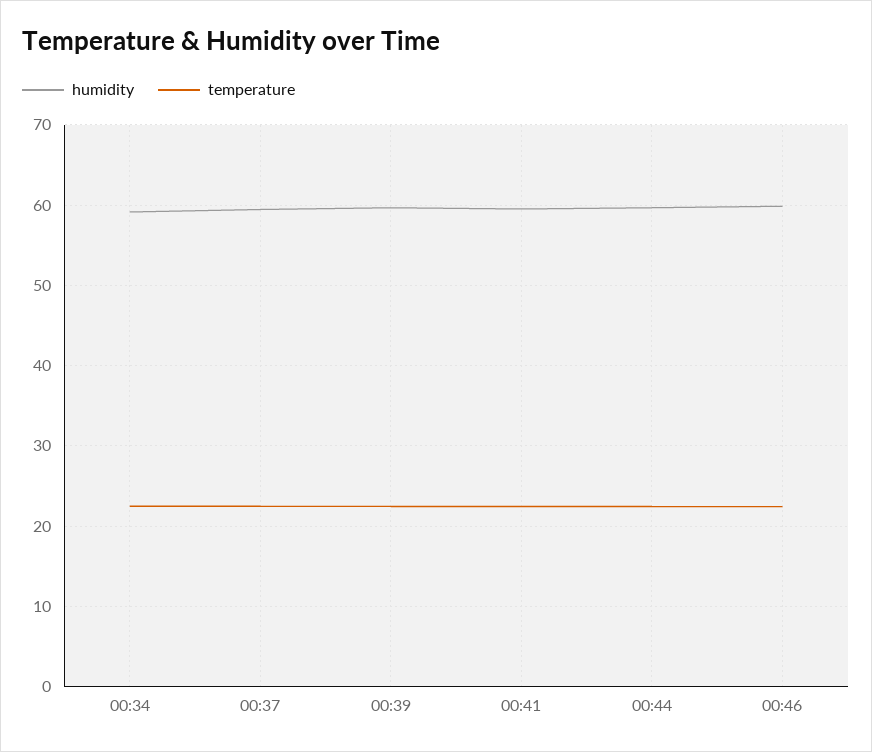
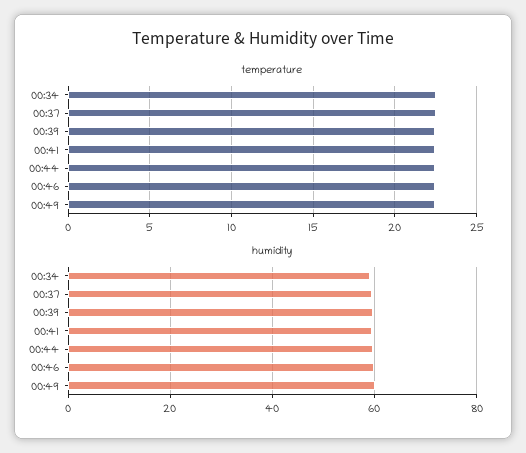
temperature, 00:49: none -> 22.5
humidity, 00:49: none -> 60

